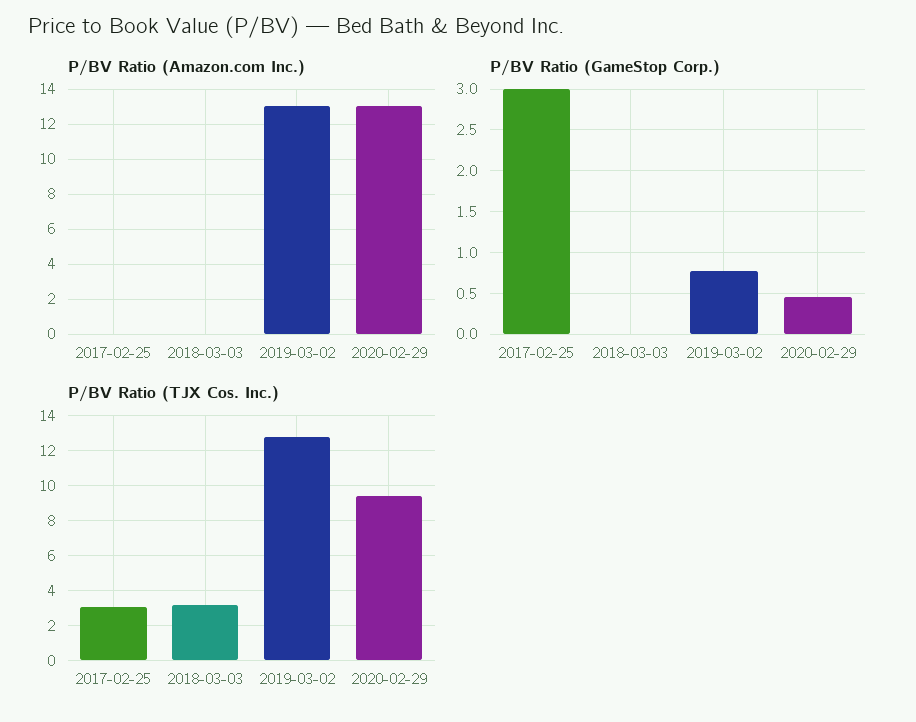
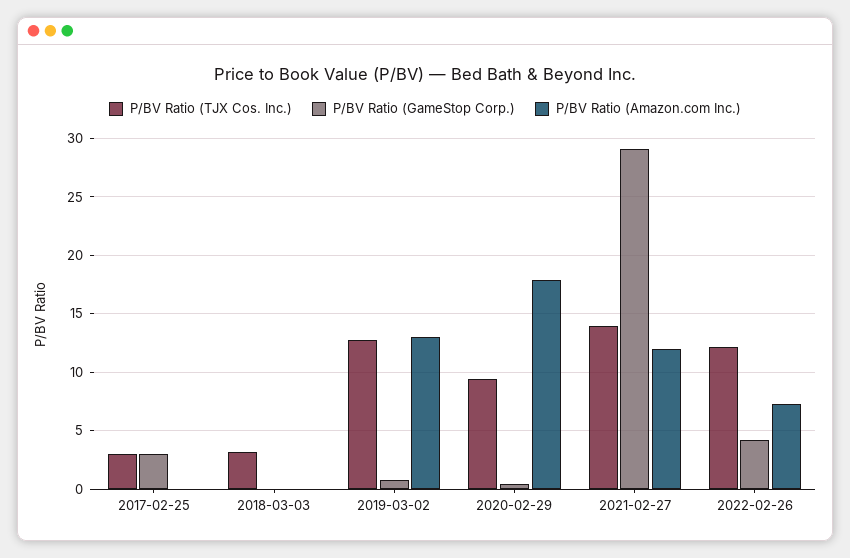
P/BV Ratio (Amazon.com Inc.), 2020-02-29: 13 -> 18
P/BV Ratio (TJX Cos. Inc.), 2021-02-27: none -> 14
P/BV Ratio (GameStop Corp.), 2021-02-27: none -> 29
P/BV Ratio (Amazon.com Inc.), 2021-02-27: none -> 12
P/BV Ratio (TJX Cos. Inc.), 2022-02-26: none -> 12
P/BV Ratio (GameStop Corp.), 2022-02-26: none -> 4
P/BV Ratio (Amazon.com Inc.), 2022-02-26: none -> 7

